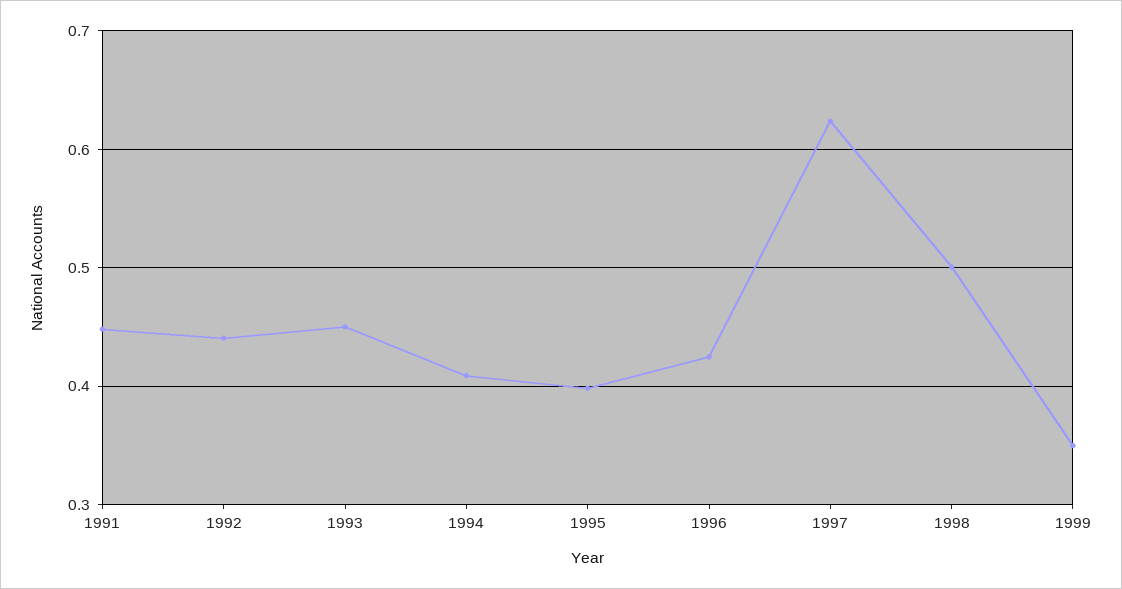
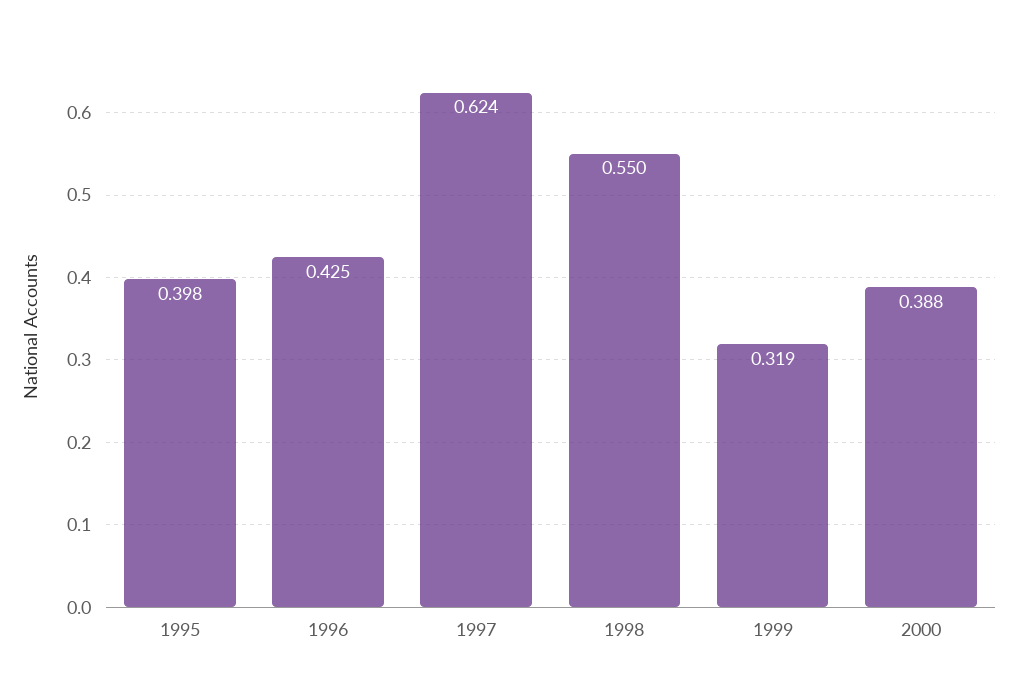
1991: 0.45 -> none
1992: 0.44 -> none
1993: 0.45 -> none
1994: 0.41 -> none
1998: 0.5 -> 0.55
1999: 0.35 -> 0.319
2000: none -> 0.388

